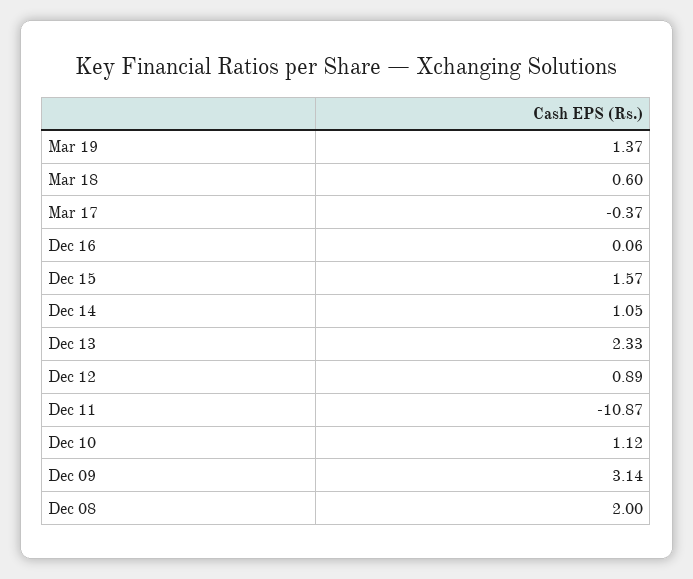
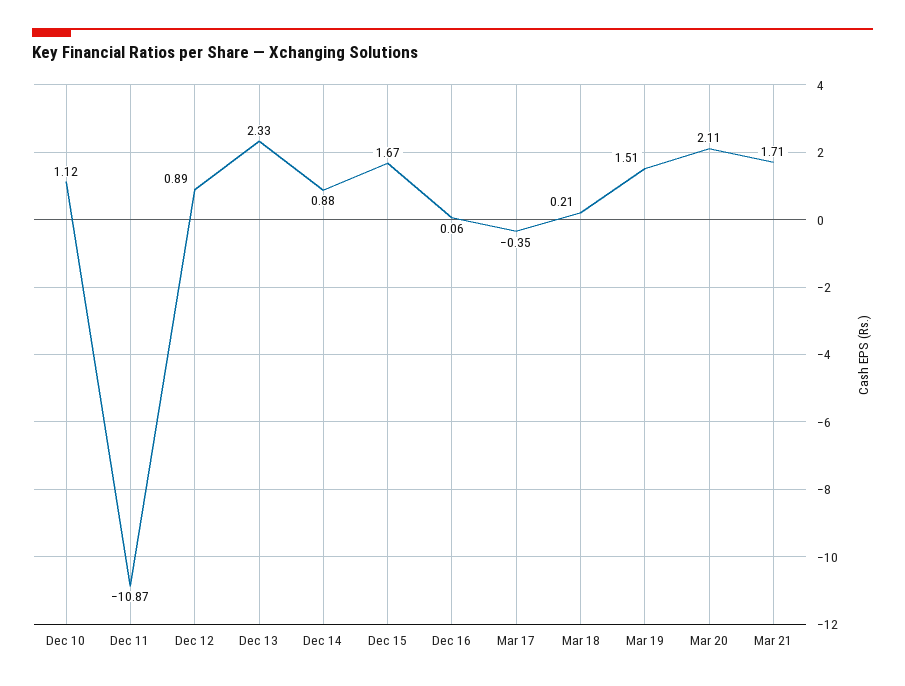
Mar 19: 1.37 -> 1.51
Mar 18: 0.6 -> 0.21
Mar 17: -0.37 -> -0.35
Dec 15: 1.57 -> 1.67
Dec 14: 1.05 -> 0.88
Dec 09: 3.14 -> none
Dec 08: 2 -> none
Mar 20: none -> 2.11
Mar 21: none -> 1.71

